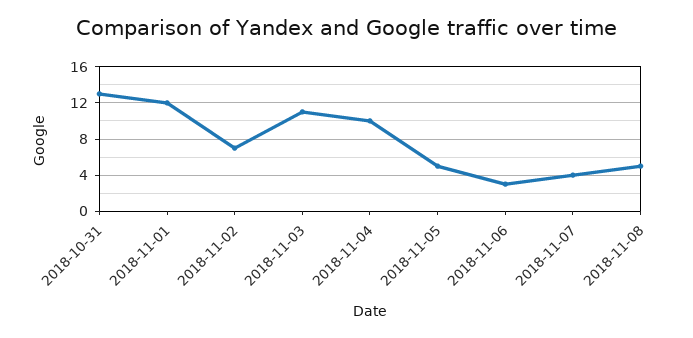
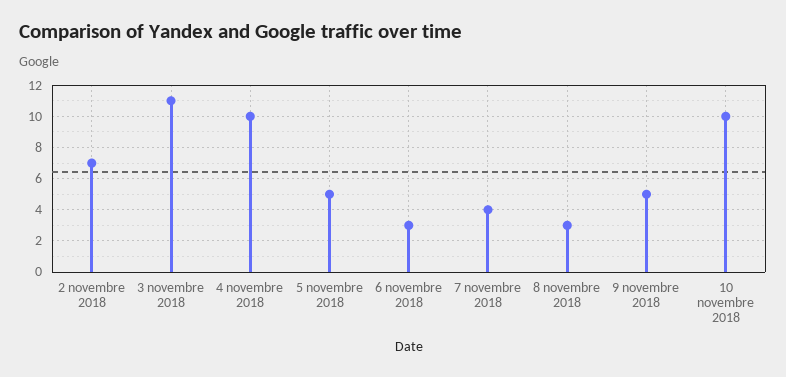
2018-10-31: 13 -> none
2018-11-01: 12 -> none
2018-11-08: 5 -> 3
9 novembre 2018: none -> 5
10 novembre 2018: none -> 10

